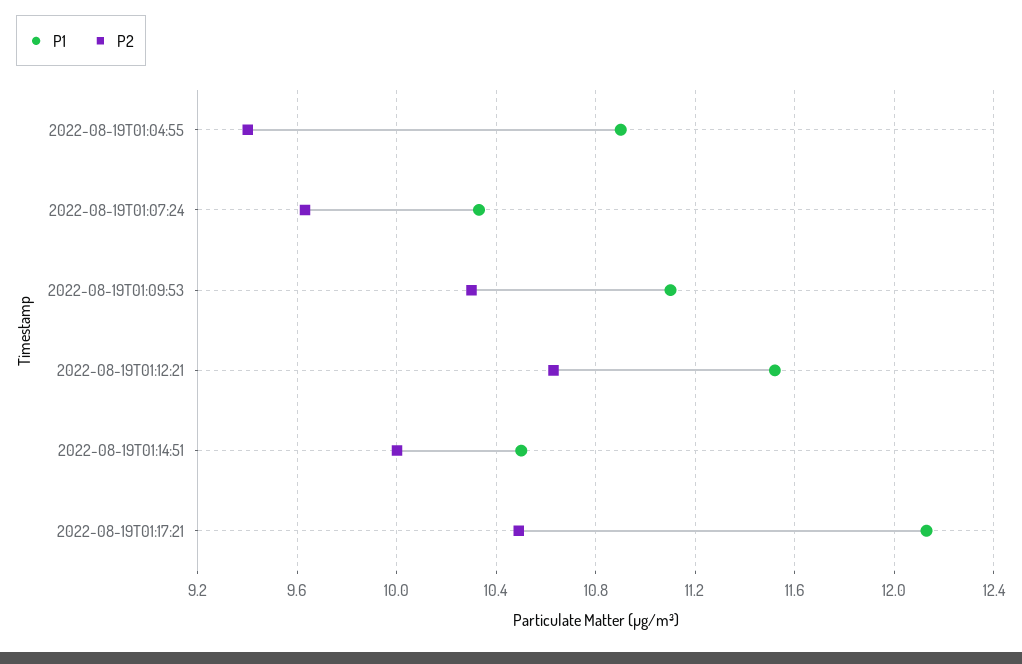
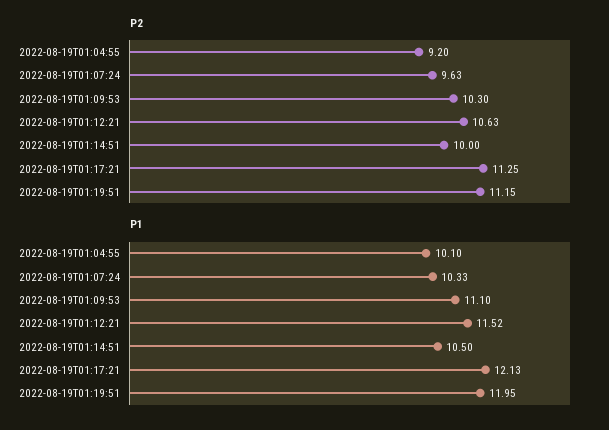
P1, 2022-08-19T01:04:55: 10.9 -> 10.1
P2, 2022-08-19T01:04:55: 9.4 -> 9.2
P2, 2022-08-19T01:17:21: 10.5 -> 11.25
P2, 2022-08-19T01:19:51: none -> 11.15
P1, 2022-08-19T01:19:51: none -> 11.95

